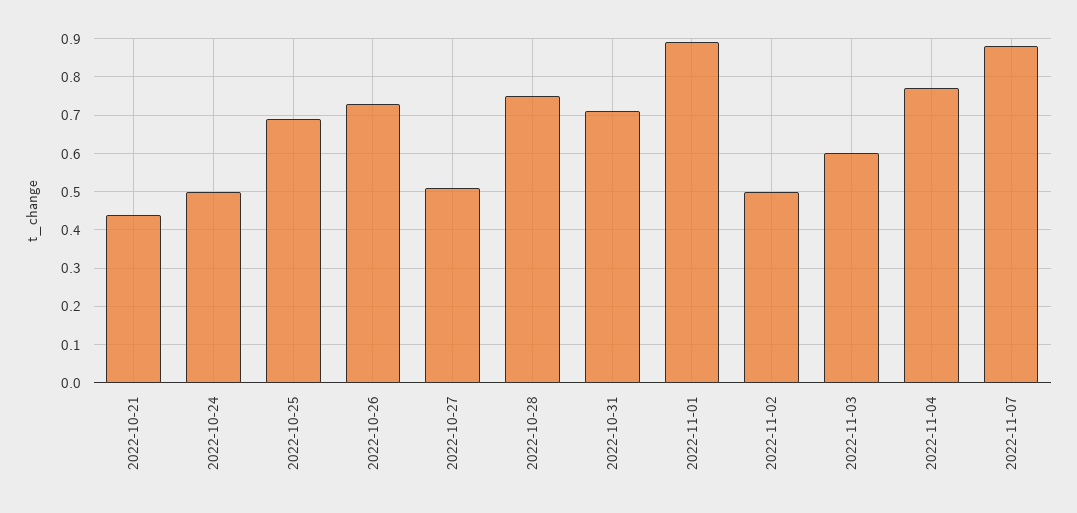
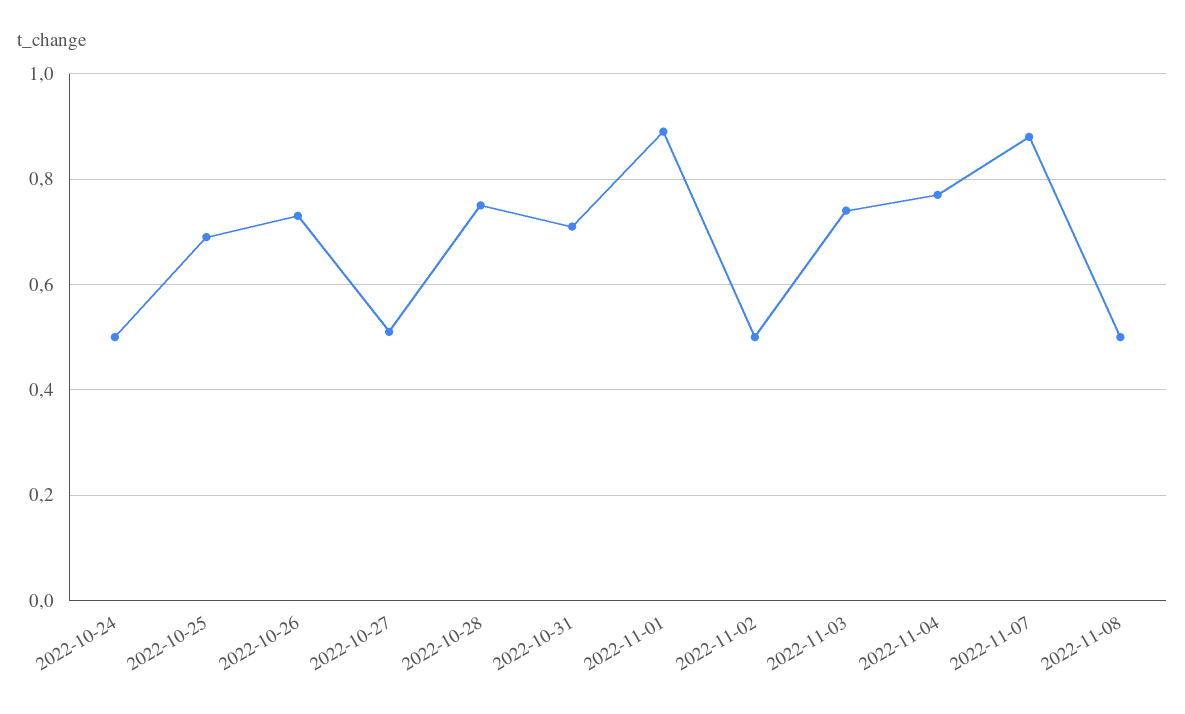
2022-10-21: 0.45 -> none
2022-11-03: 0.6 -> 0.75
2022-11-08: none -> 0.5

